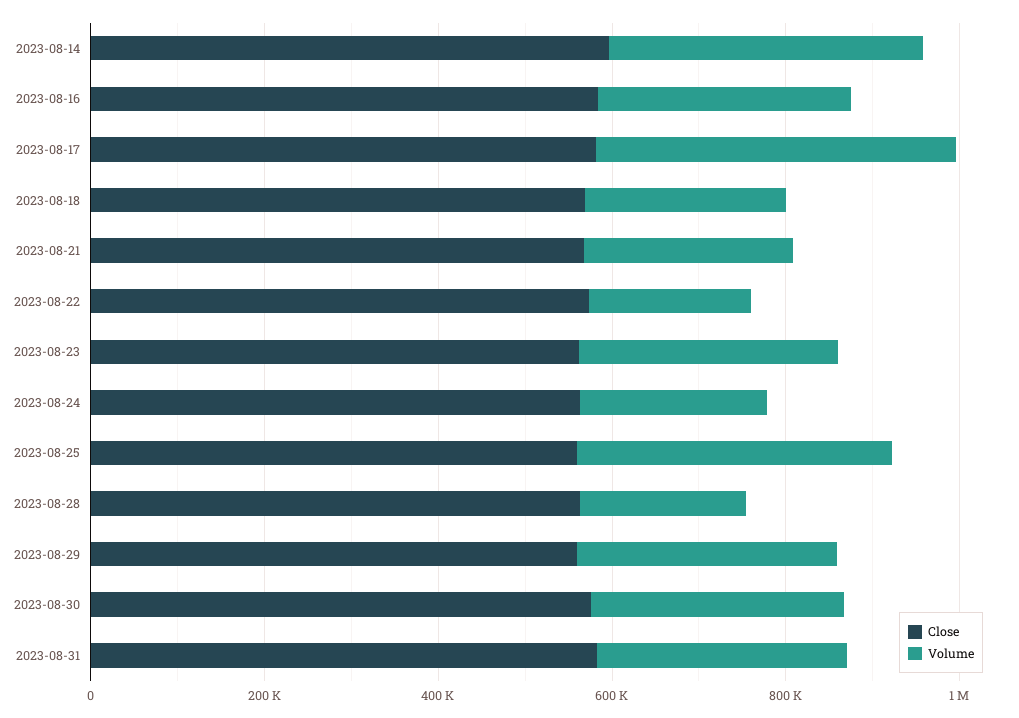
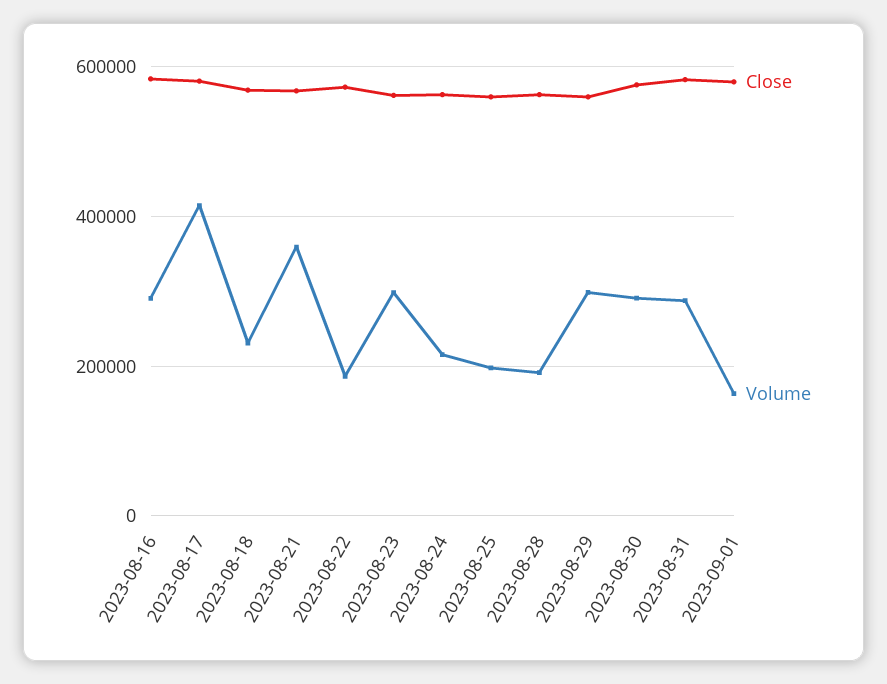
Close, 2023-08-14: 600000 -> none
Volume, 2023-08-14: 350000 -> none
Volume, 2023-08-21: 250000 -> 360000
Volume, 2023-08-25: 350000 -> 200000
Close, 2023-09-01: none -> 580000
Volume, 2023-09-01: none -> 160000

